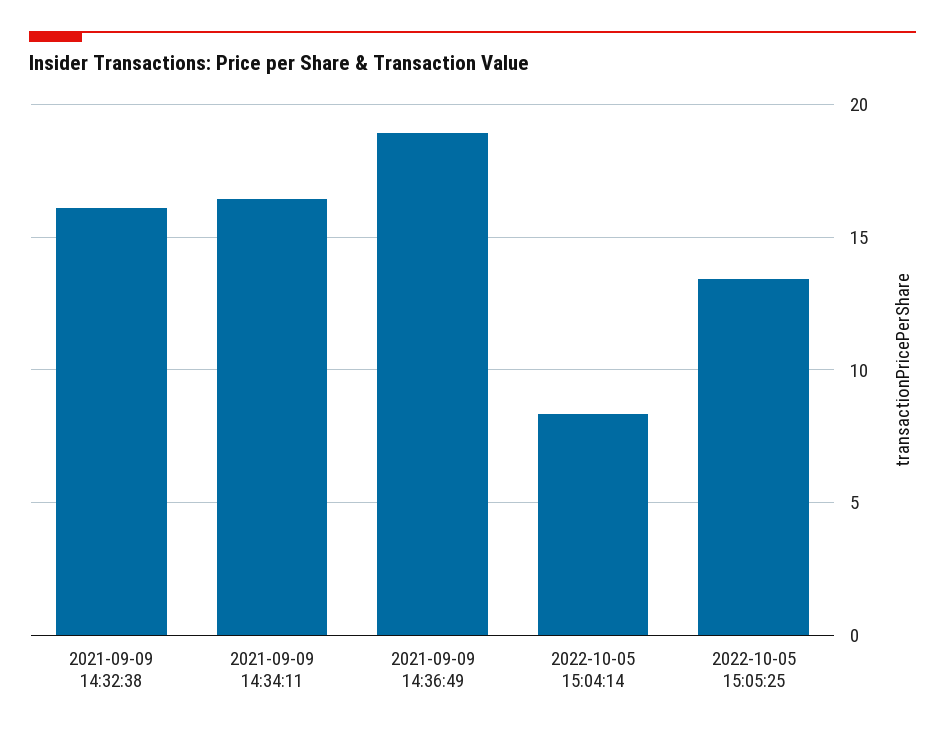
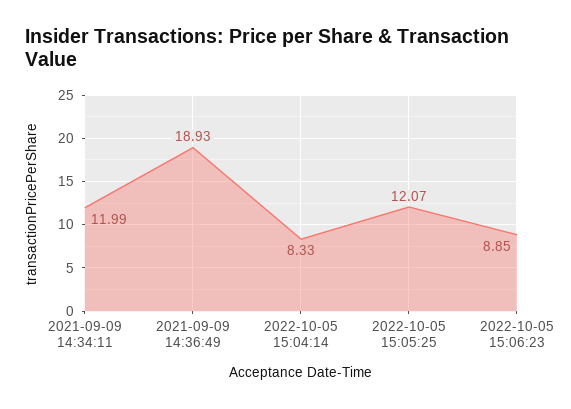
2021-09-09 14:32:38: 16 -> none
2021-09-09 14:34:11: 16.5 -> 11.99
2022-10-05 15:05:25: 13.5 -> 12.07
2022-10-05 15:06:23: none -> 8.85

